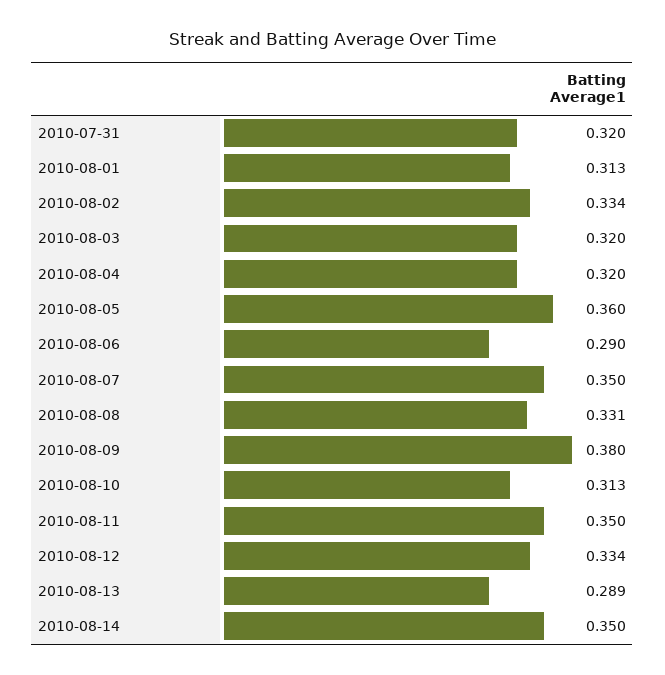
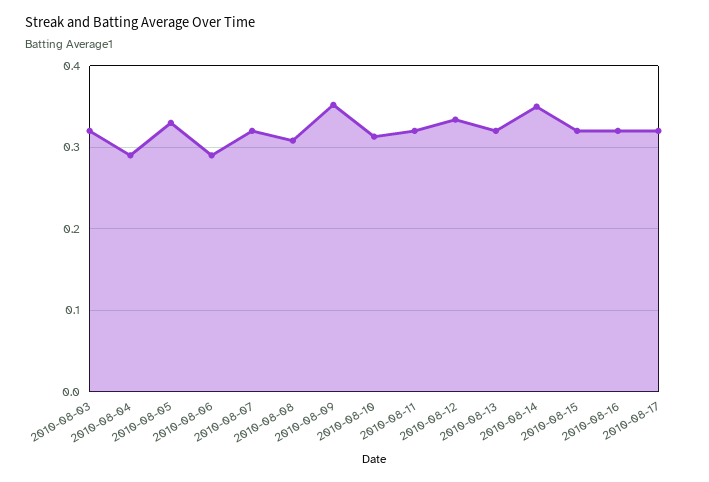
2010-07-31: 0.32 -> none
2010-08-01: 0.313 -> none
2010-08-02: 0.334 -> none
2010-08-04: 0.32 -> 0.29
2010-08-05: 0.36 -> 0.33
2010-08-07: 0.35 -> 0.32
2010-08-08: 0.331 -> 0.31
2010-08-09: 0.38 -> 0.35
2010-08-11: 0.35 -> 0.32
2010-08-13: 0.289 -> 0.32
2010-08-15: none -> 0.32
2010-08-16: none -> 0.32
2010-08-17: none -> 0.32

